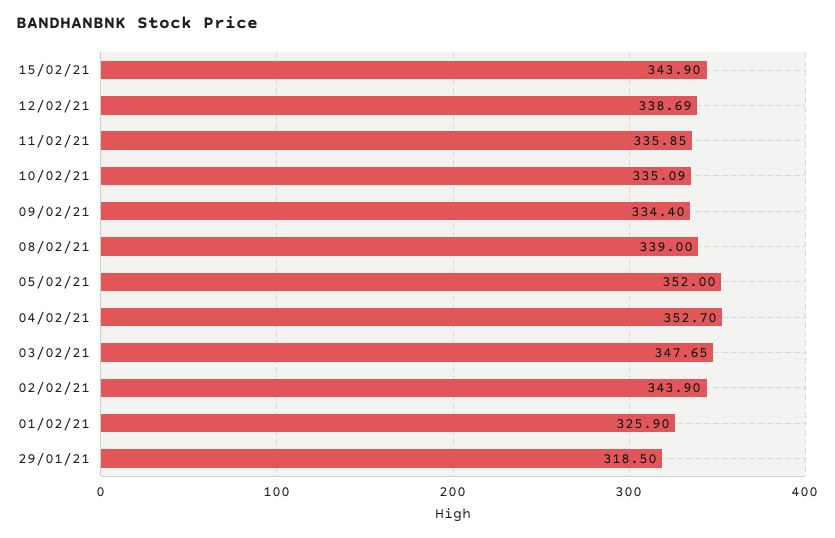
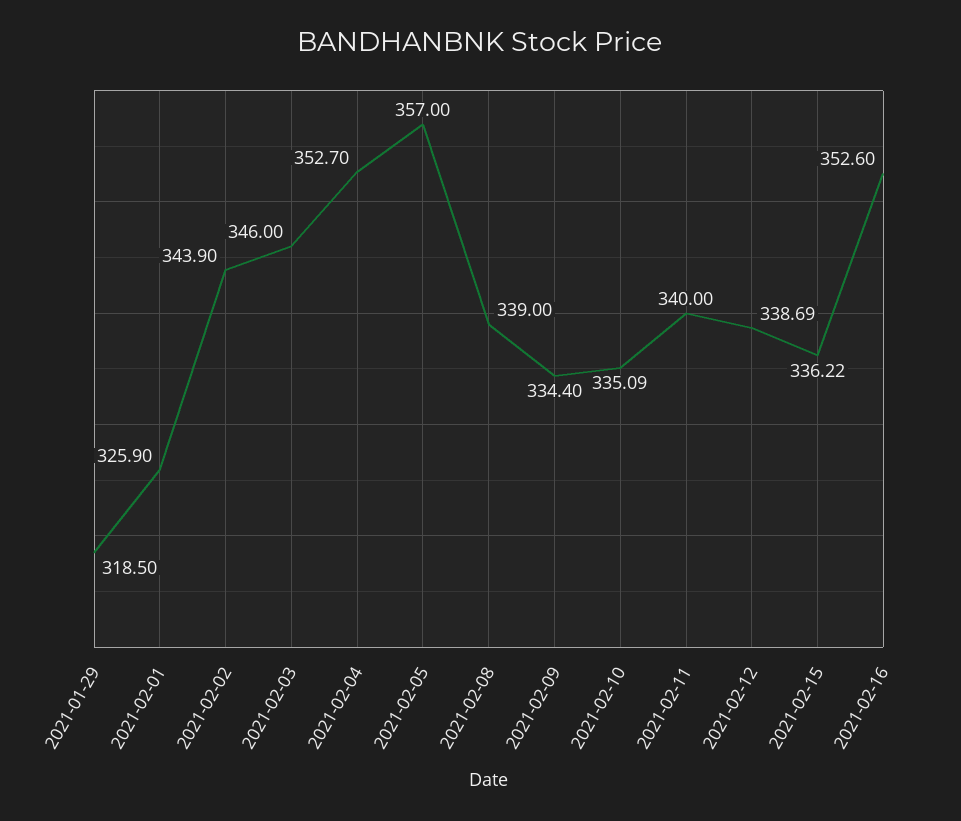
15/02/21: 343.9 -> 336.22
11/02/21: 335.85 -> 340
05/02/21: 352 -> 357
03/02/21: 347.65 -> 346
2021-02-16: none -> 352.6

